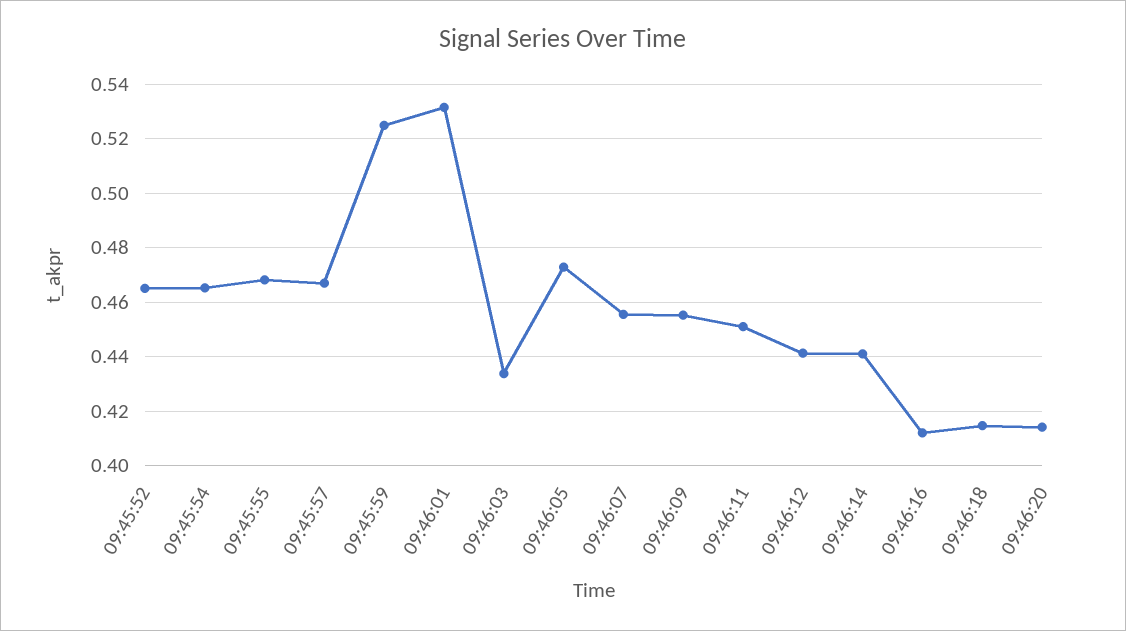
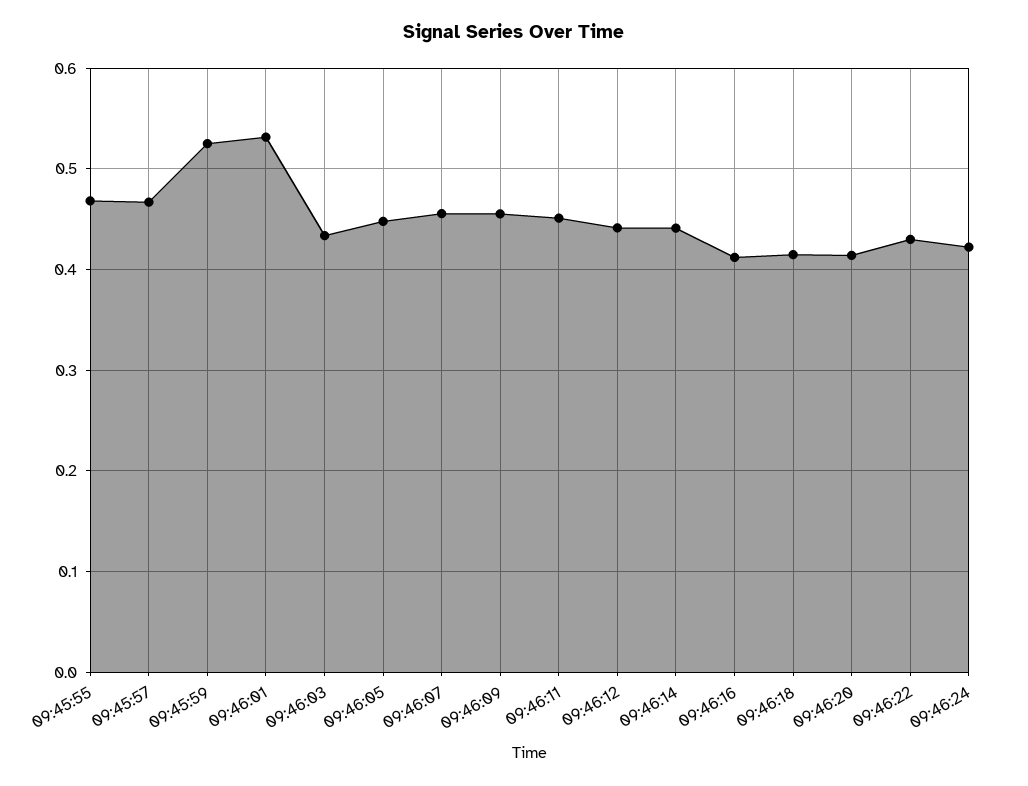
09:45:52: 0.465 -> none
09:45:54: 0.465 -> none
09:46:05: 0.4725 -> 0.45
09:46:22: none -> 0.43
09:46:24: none -> 0.42

